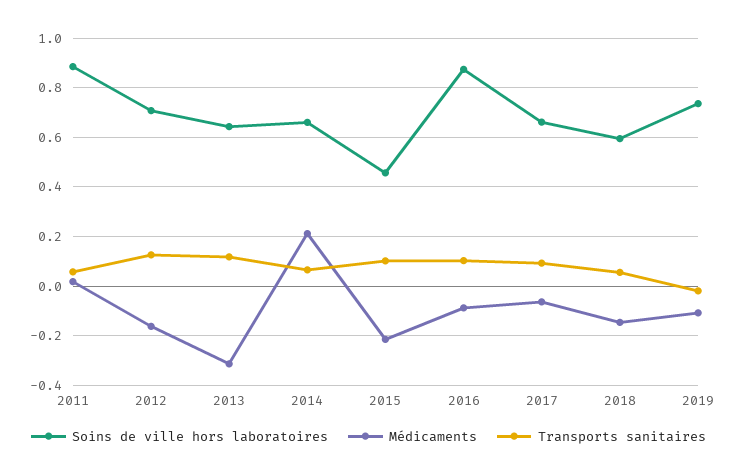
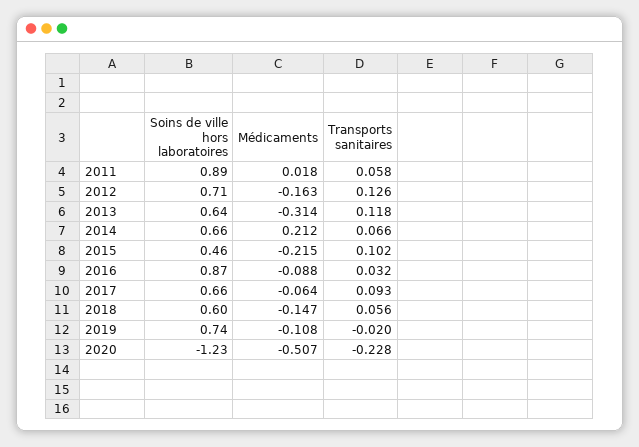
Transports sanitaires, 2016: 0.1 -> 0.032
Soins de ville hors laboratoires, 2020: none -> -1.23
Médicaments, 2020: none -> -0.507
Transports sanitaires, 2020: none -> -0.228

